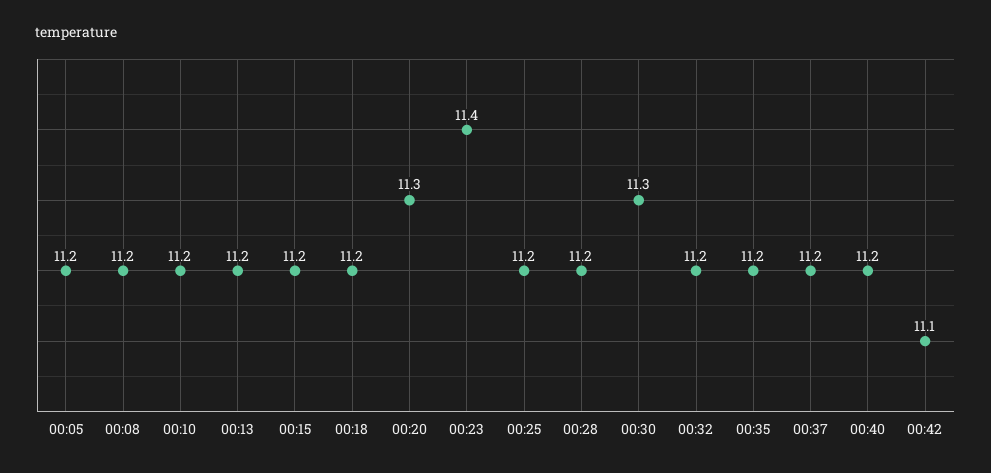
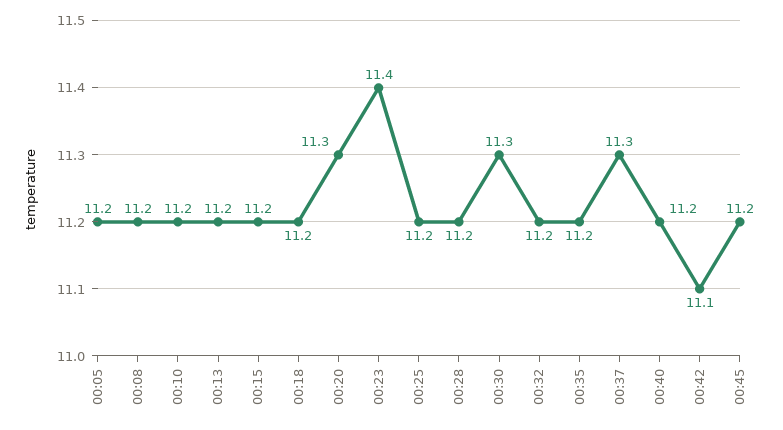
00:37: 11.2 -> 11.3
00:45: none -> 11.2

